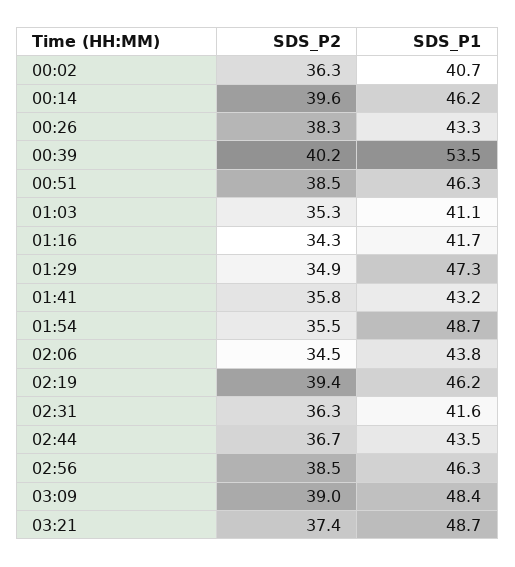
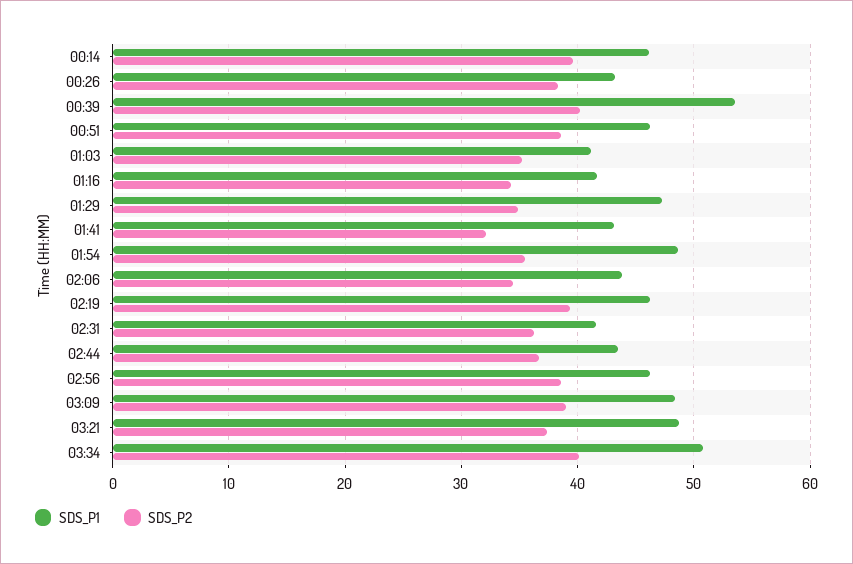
SDS_P2, 00:02: 36.3 -> none
SDS_P1, 00:02: 40.7 -> none
SDS_P2, 01:41: 35.8 -> 32
SDS_P1, 03:34: none -> 51
SDS_P2, 03:34: none -> 40

